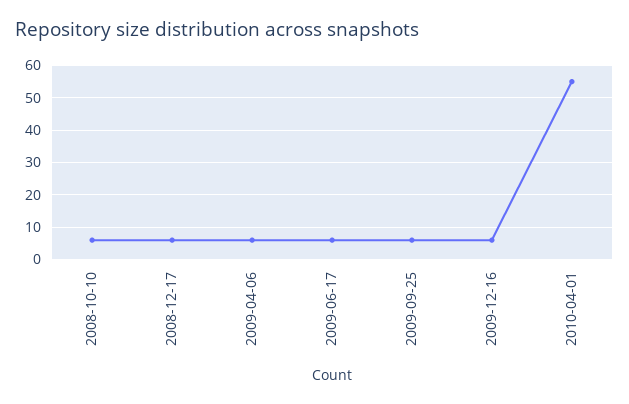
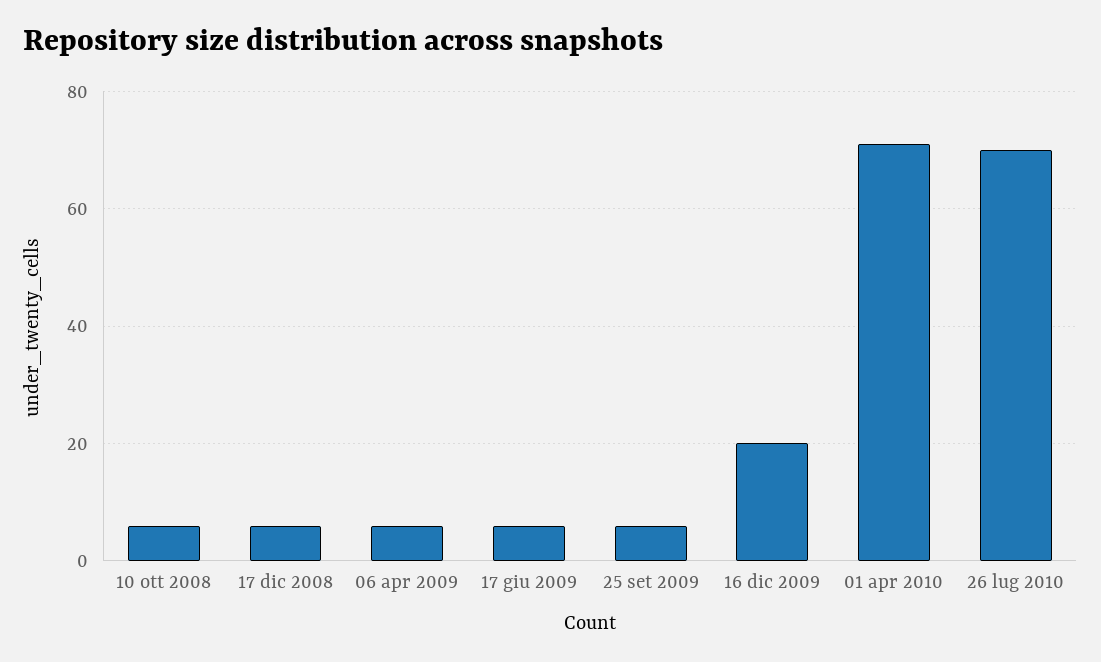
2009-12-16: 5 -> 20
2010-04-01: 55 -> 70
26 lug 2010: none -> 70

